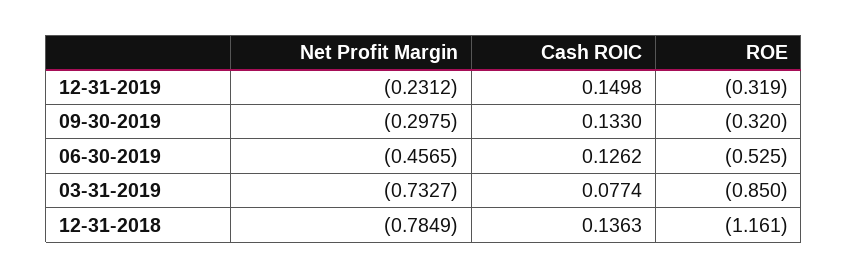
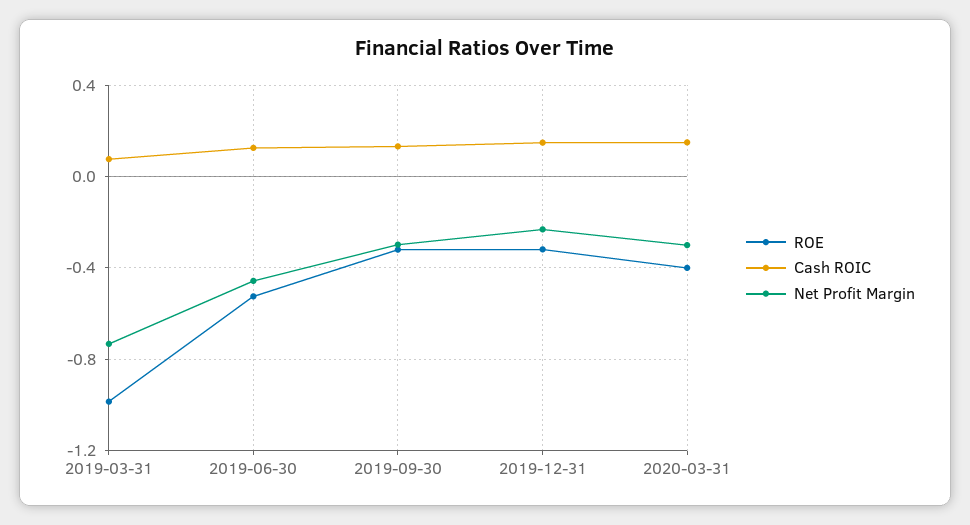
ROE, 03-31-2019: -0.85 -> -1
Net Profit Margin, 12-31-2018: -0.7849 -> none
Cash ROIC, 12-31-2018: 0.1363 -> none
ROE, 12-31-2018: -1.161 -> none
ROE, 2020-03-31: none -> -0.4
Cash ROIC, 2020-03-31: none -> 0.15
Net Profit Margin, 2020-03-31: none -> -0.3

